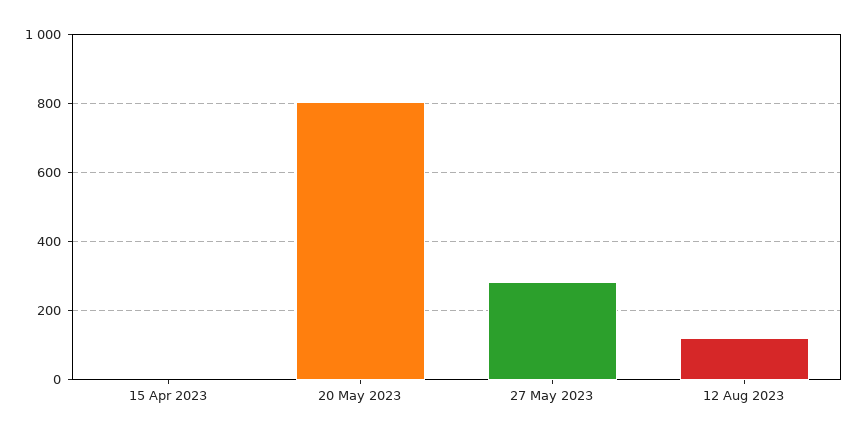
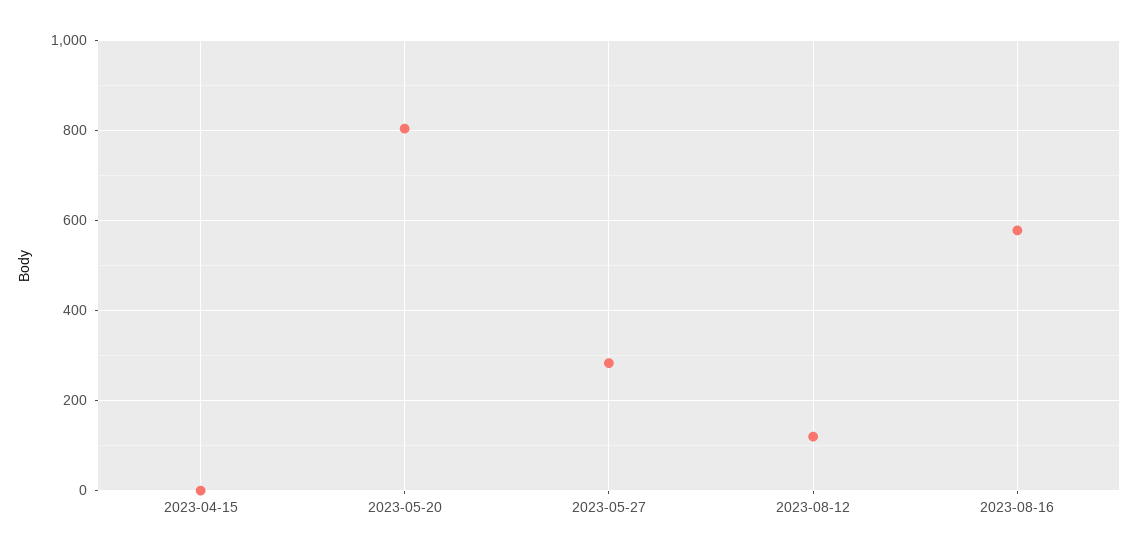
2023-08-16: none -> 580

